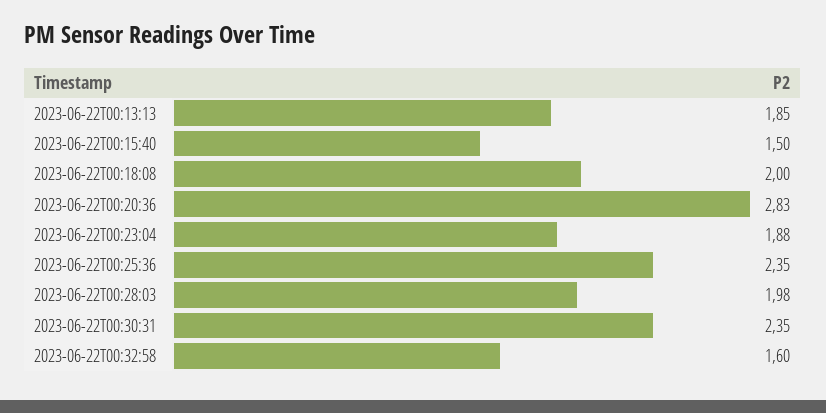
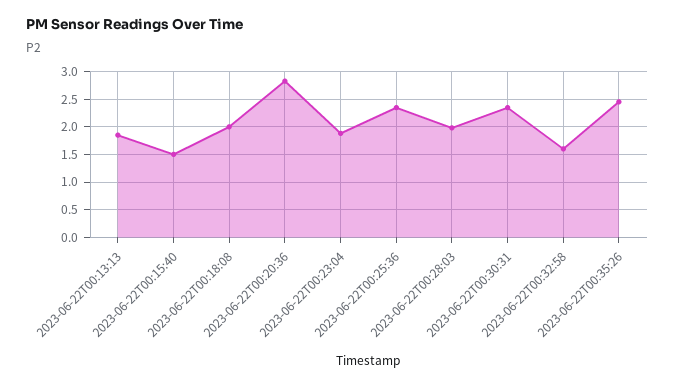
2023-06-22T00:35:26: none -> 2.5

